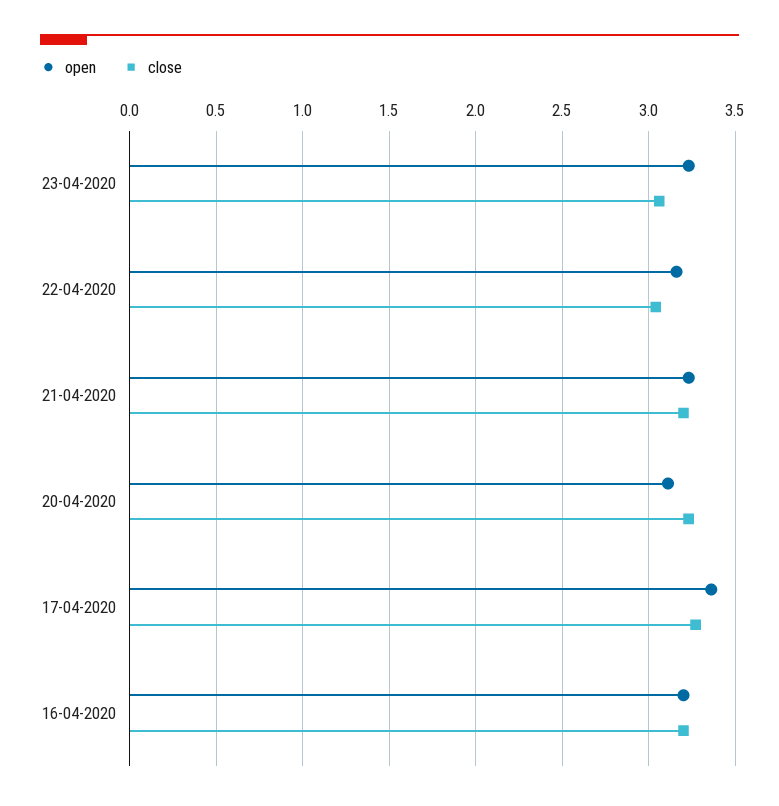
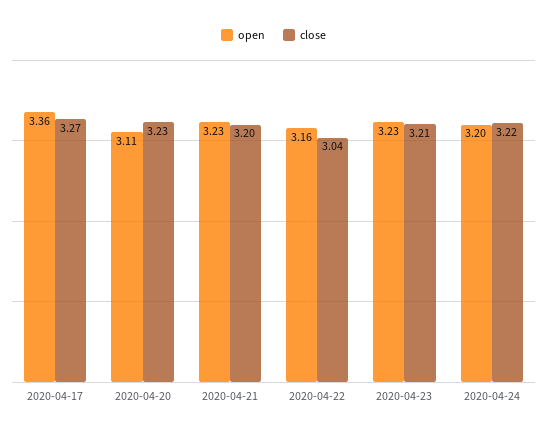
close, 23-04-2020: 3.05 -> 3.21
open, 16-04-2020: 3.2 -> none
close, 16-04-2020: 3.2 -> none
open, 2020-04-24: none -> 3.2
close, 2020-04-24: none -> 3.22

